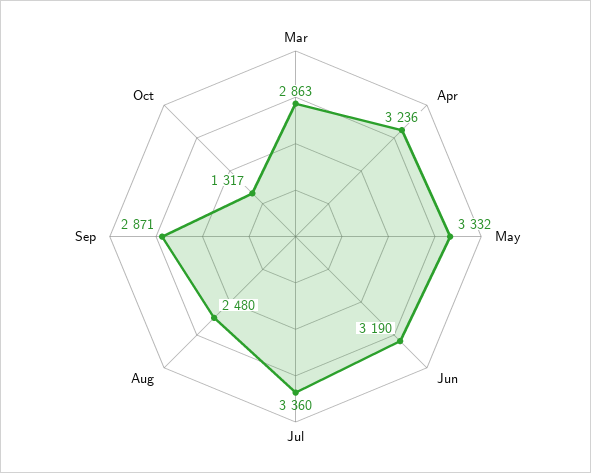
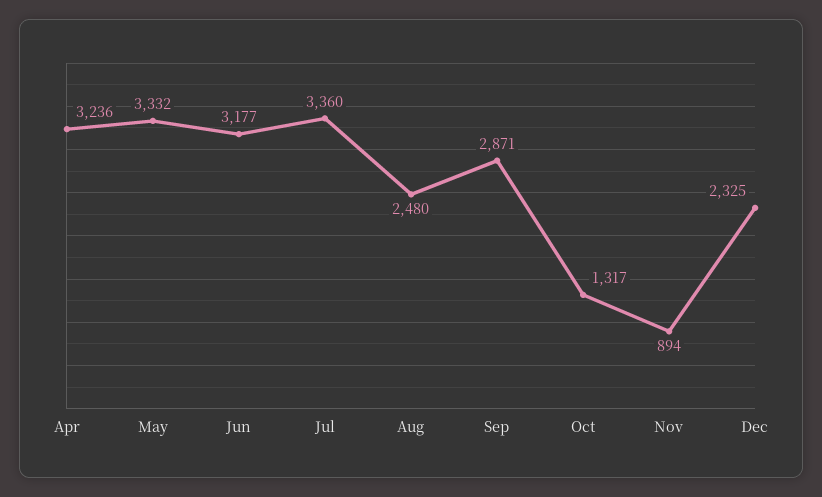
Mar: 2863 -> none
Jun: 3190 -> 3177
Nov: none -> 894
Dec: none -> 2325

